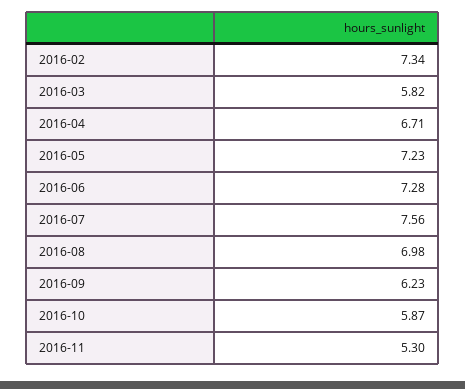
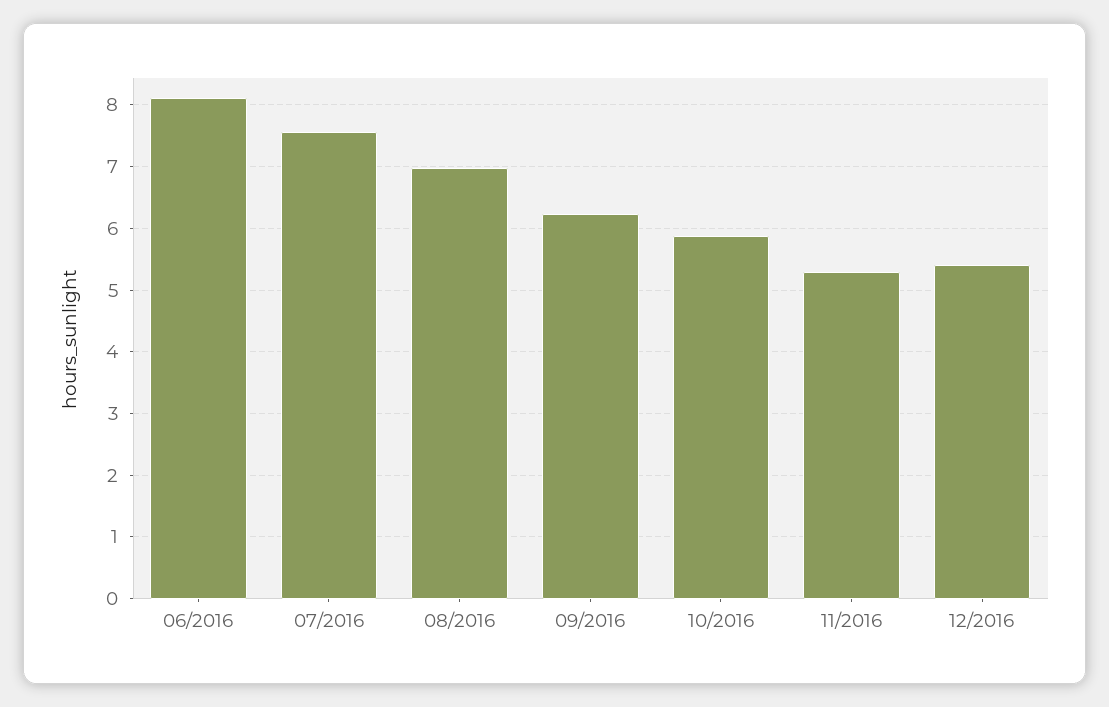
2016-02: 7.34 -> none
2016-03: 5.82 -> none
2016-04: 6.71 -> none
2016-05: 7.23 -> none
2016-06: 7.28 -> 8.1
12/2016: none -> 5.4

